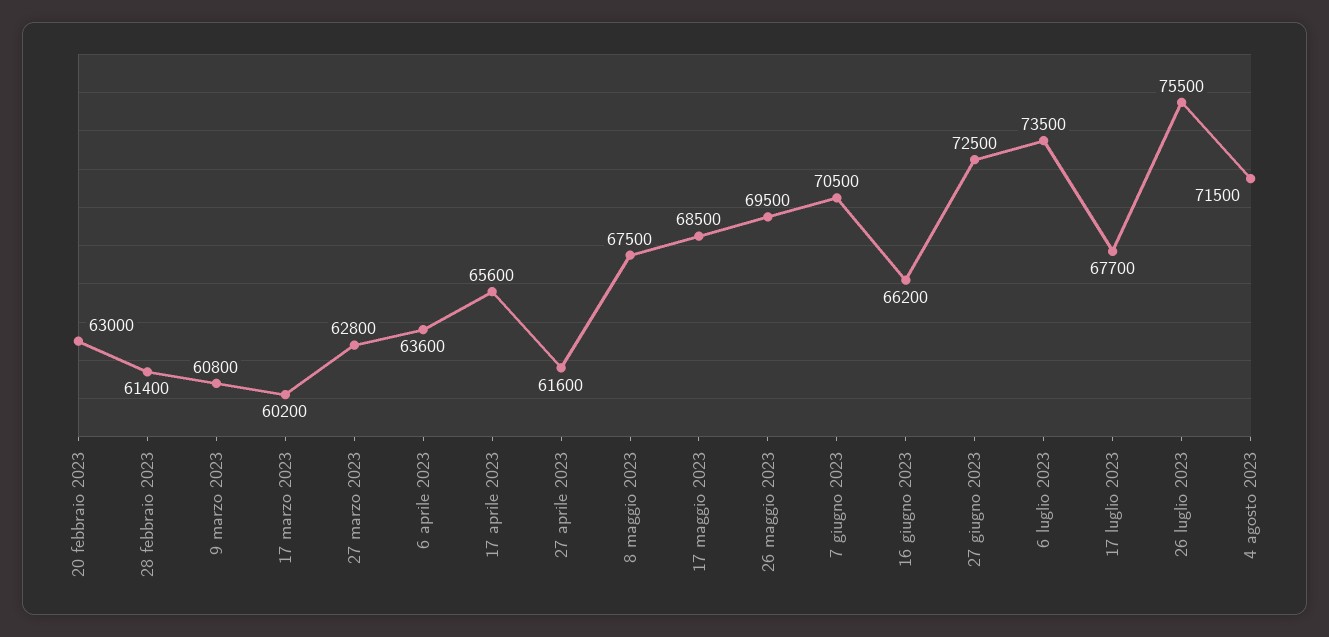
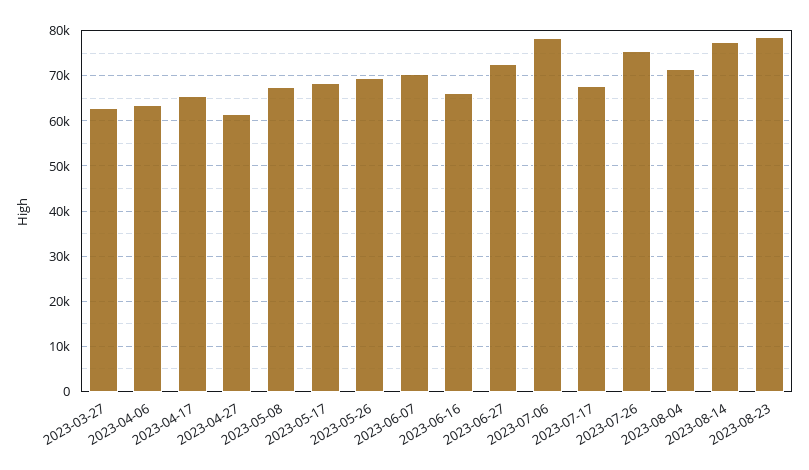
20 febbraio 2023: 63000 -> none
28 febbraio 2023: 61400 -> none
9 marzo 2023: 60800 -> none
17 marzo 2023: 60200 -> none
6 luglio 2023: 73500 -> 78000
2023-08-14: none -> 78000
2023-08-23: none -> 78000

